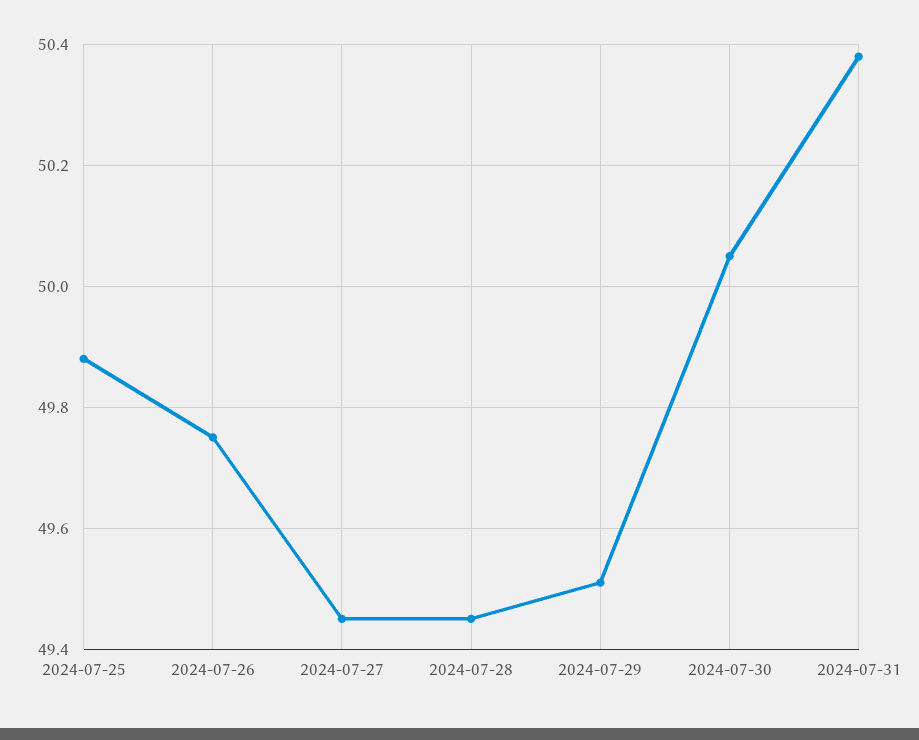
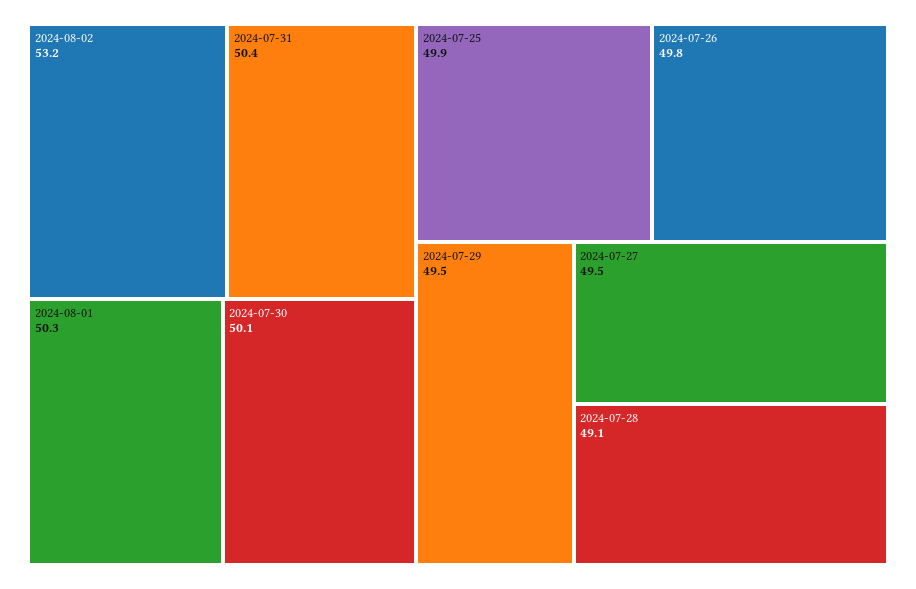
2024-07-28: 49.45 -> 49.1
2024-08-02: none -> 53.2
2024-08-01: none -> 50.3

